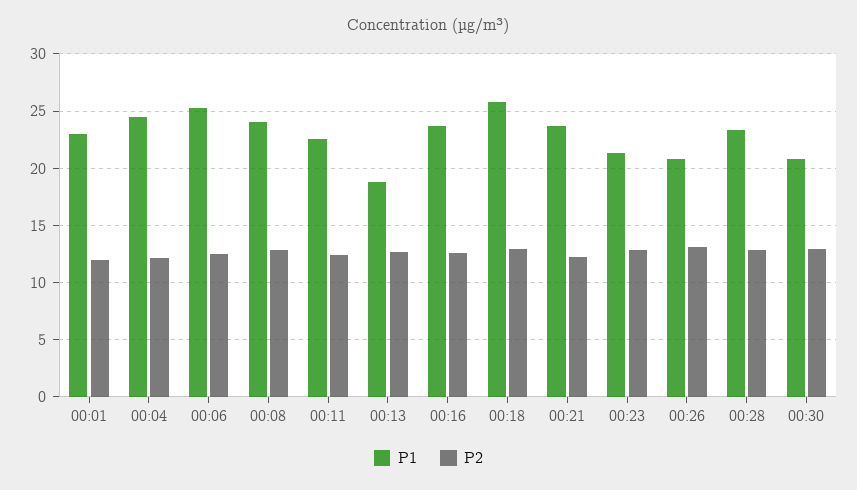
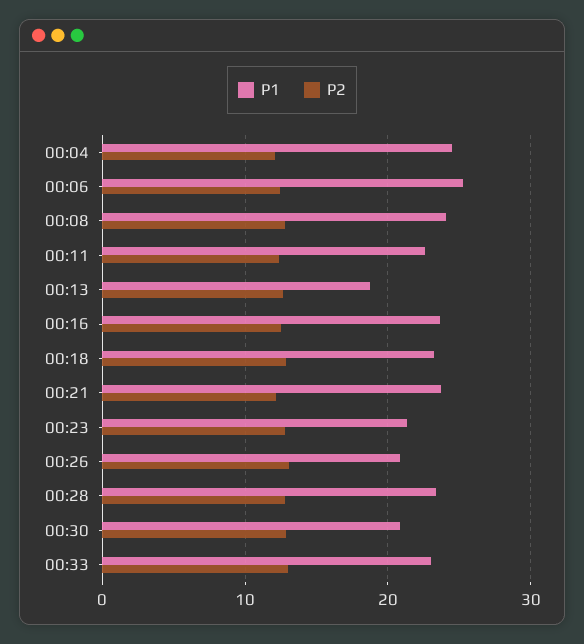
P1, 00:01: 23 -> none
P2, 00:01: 12 -> none
P1, 00:18: 26 -> 23
P1, 00:33: none -> 23
P2, 00:33: none -> 13

